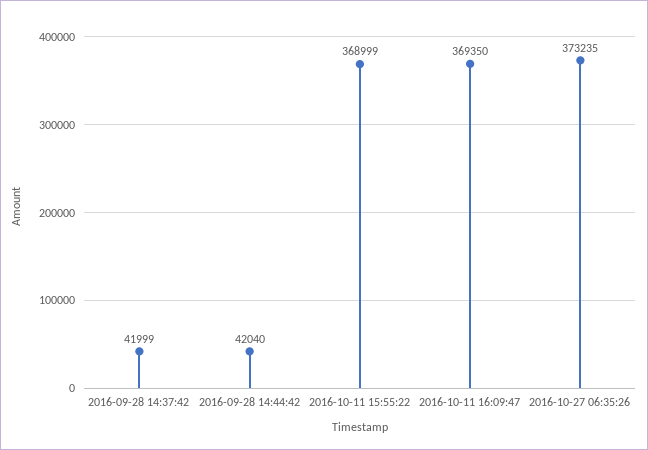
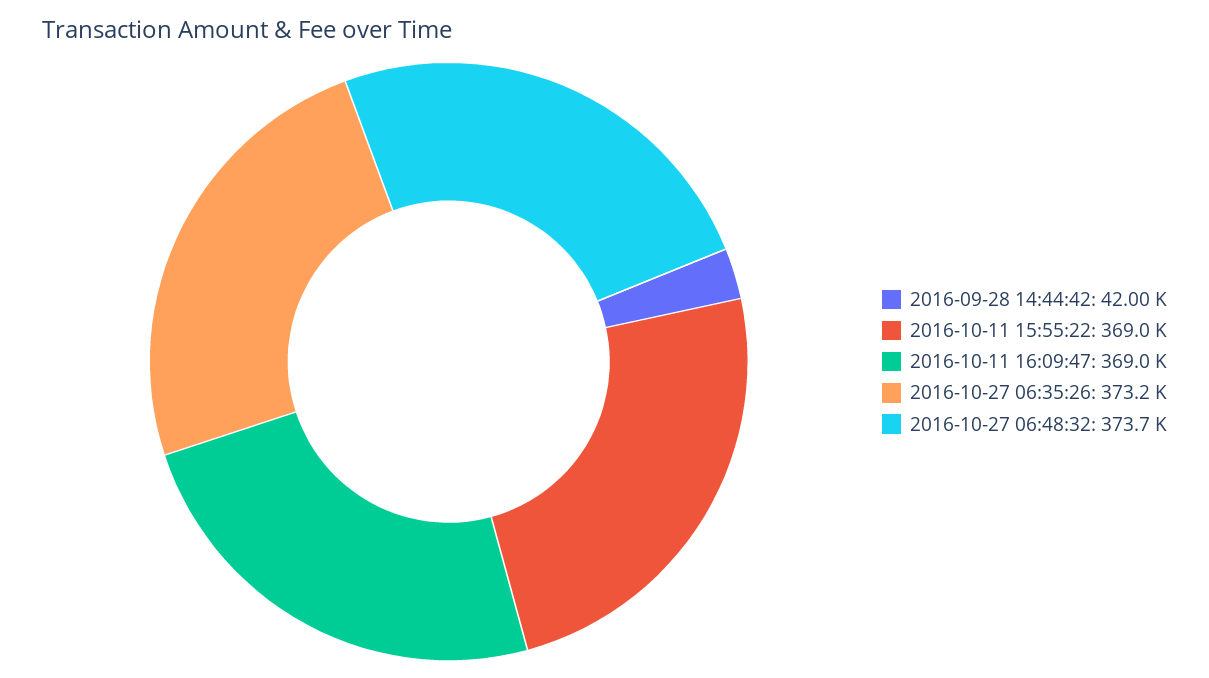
2016-09-28 14:37:42: 41999 -> none
2016-09-28 14:44:42: 42040 -> 42000
2016-10-11 16:09:47: 369350 -> 369000
2016-10-27 06:48:32: none -> 373700

